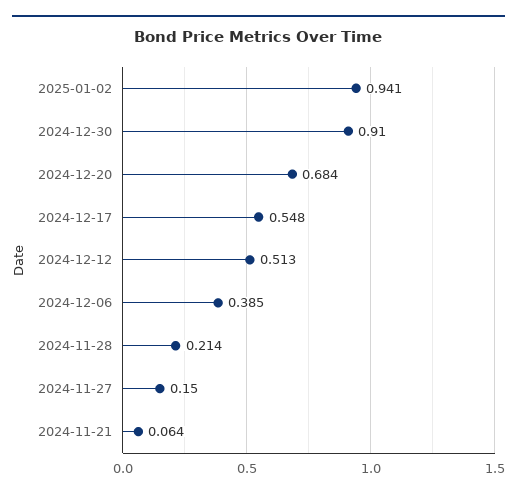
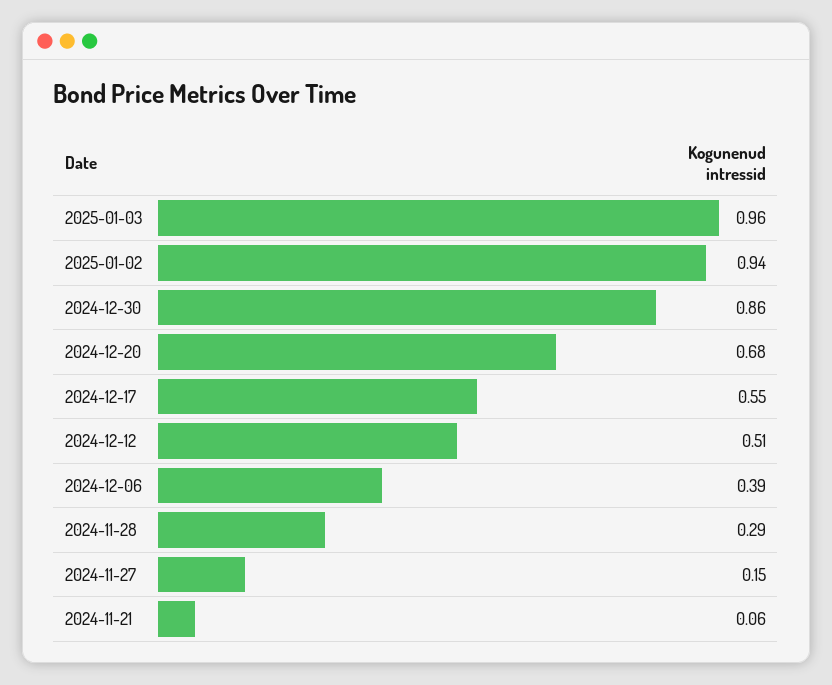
2024-12-30: 0.91 -> 0.86
2024-11-28: 0.214 -> 0.29
2025-01-03: none -> 0.96

